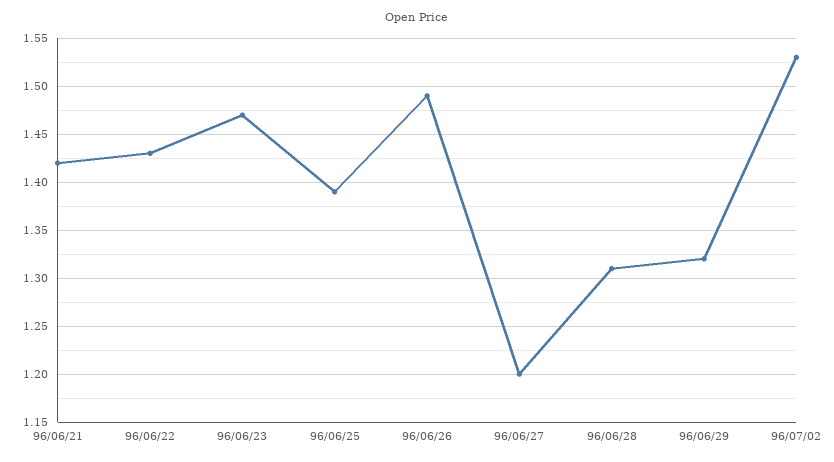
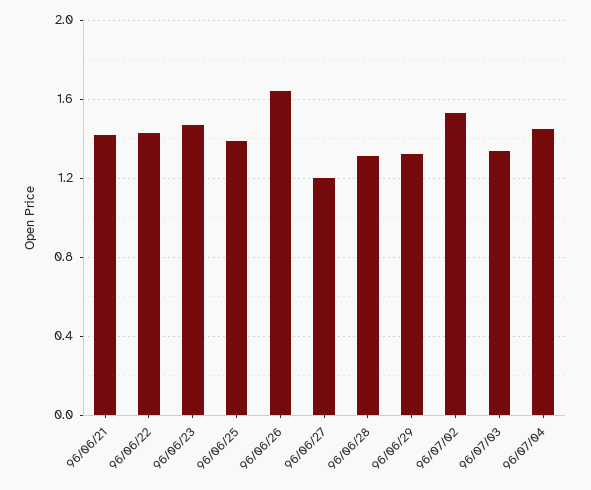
96/06/26: 1.49 -> 1.65
96/07/03: none -> 1.35
96/07/04: none -> 1.45

